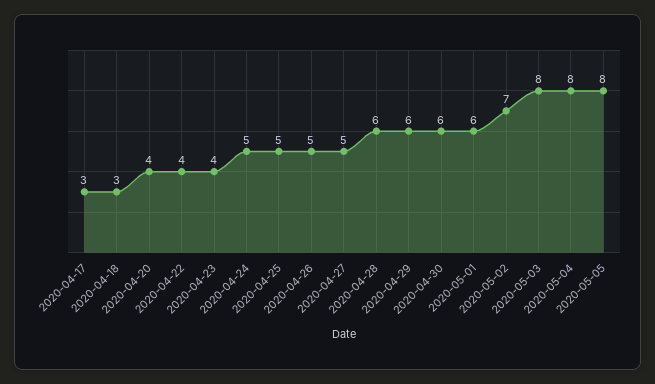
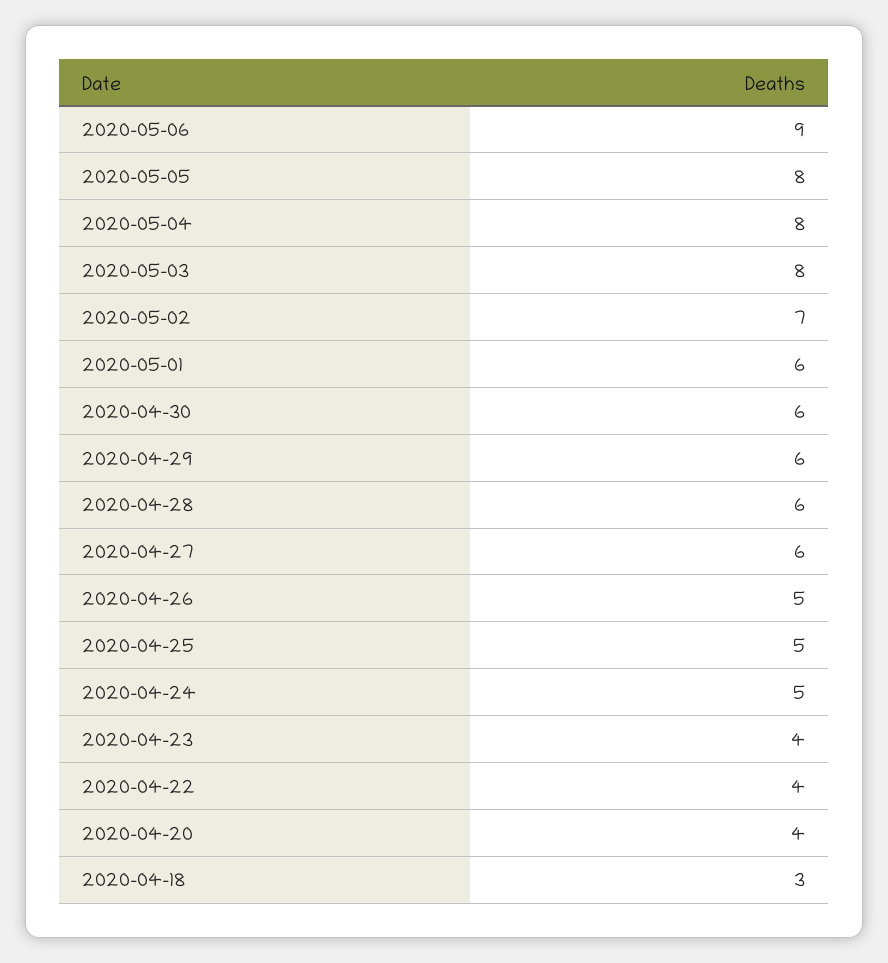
2020-04-17: 3 -> none
2020-04-27: 5 -> 6
2020-05-06: none -> 9

